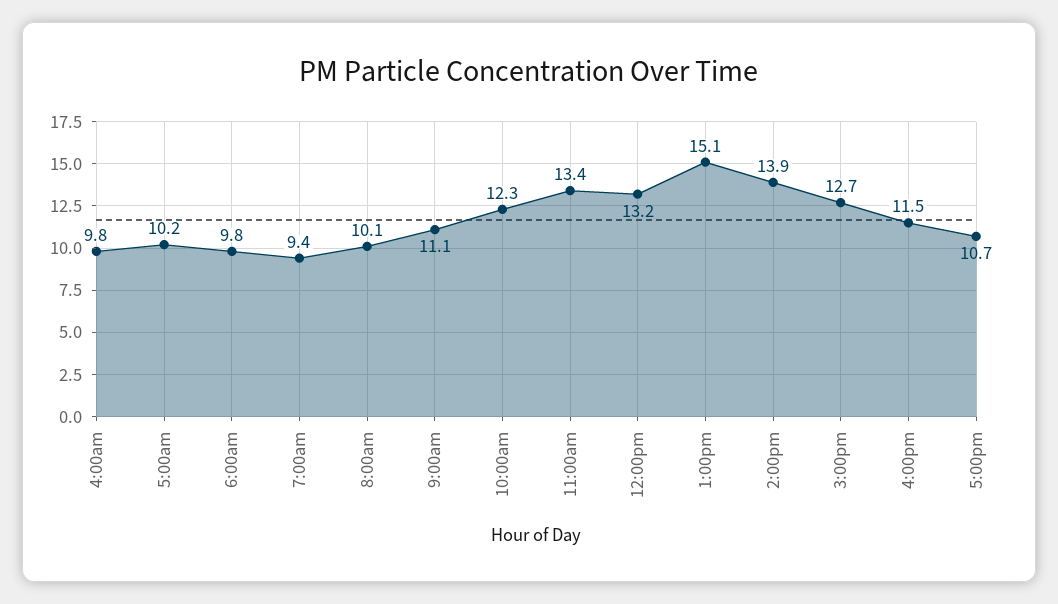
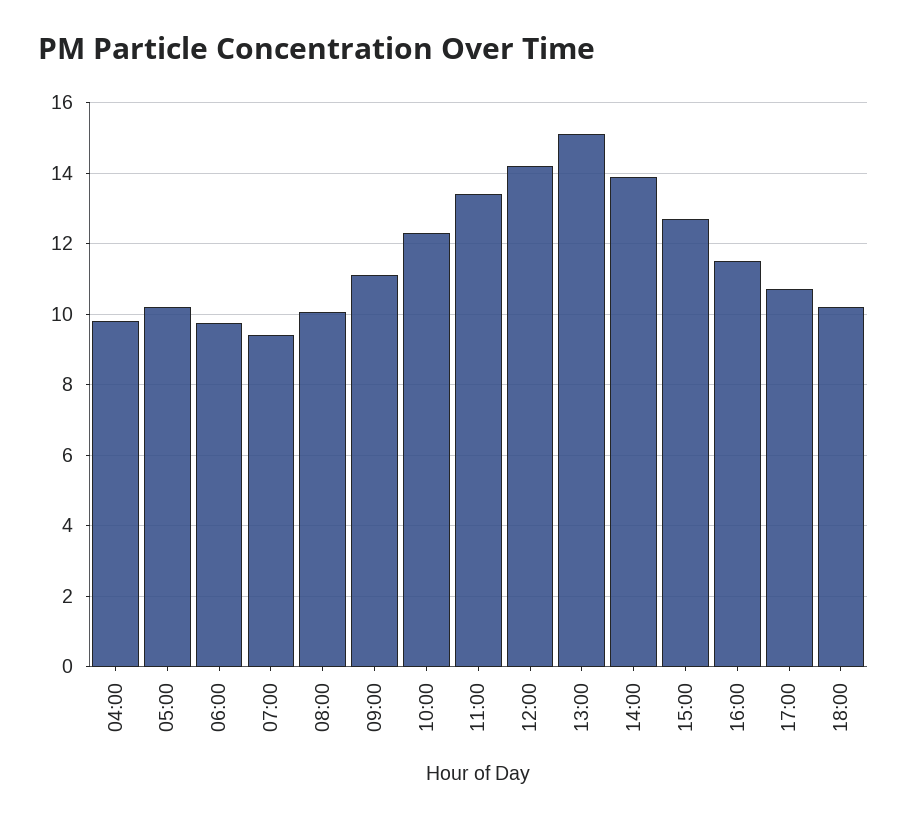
12:00pm: 13.2 -> 14.2
18:00: none -> 10.2

